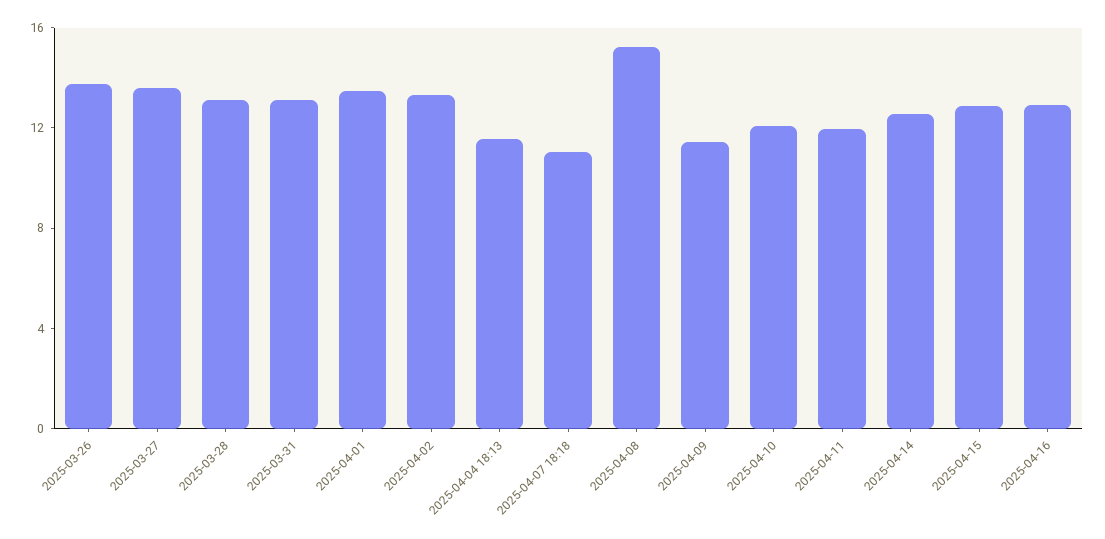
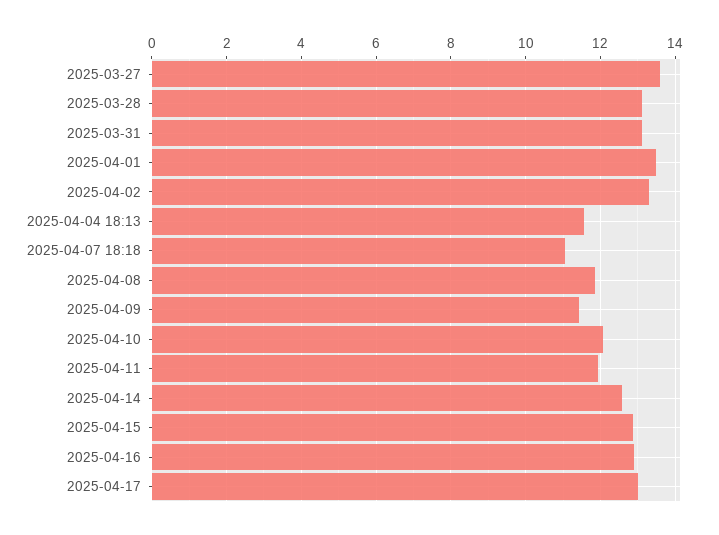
2025-03-26: 14 -> none
2025-04-08: 15 -> 11.8
2025-04-17: none -> 13

